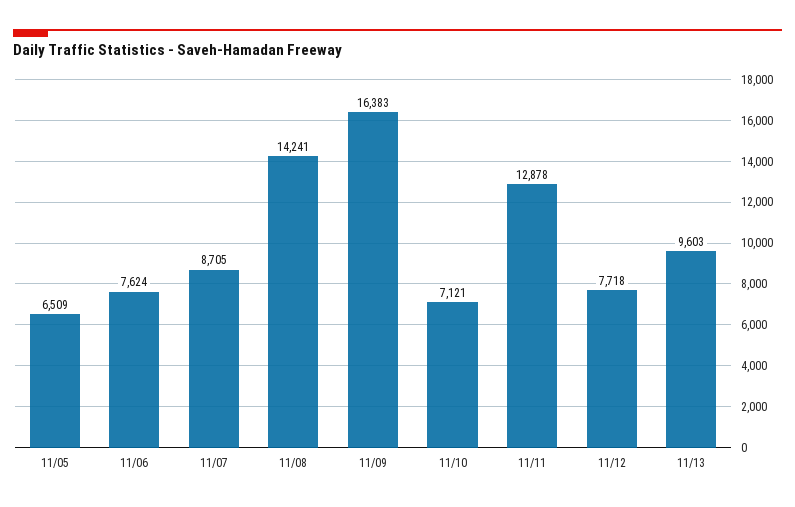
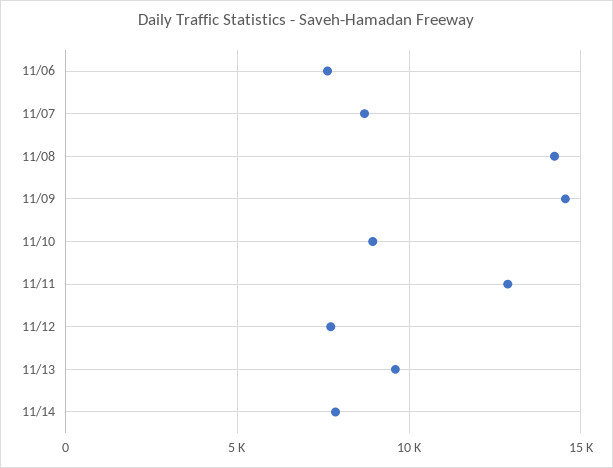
11/05: 6509 -> none
11/09: 16383 -> 14500
11/10: 7121 -> 9000
11/14: none -> 8000

